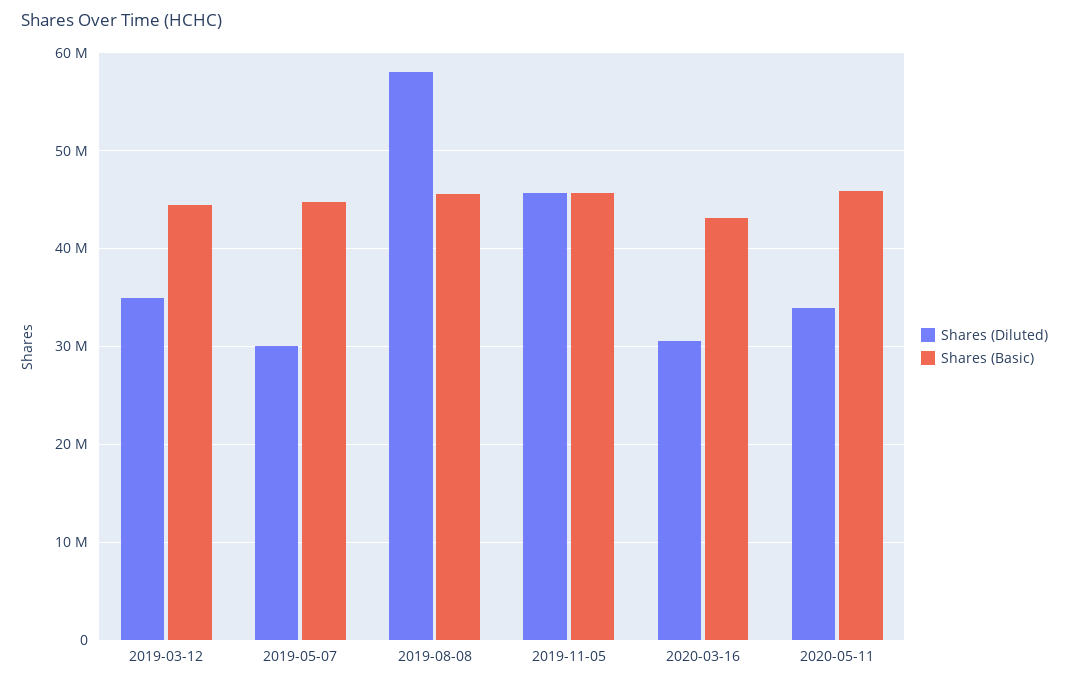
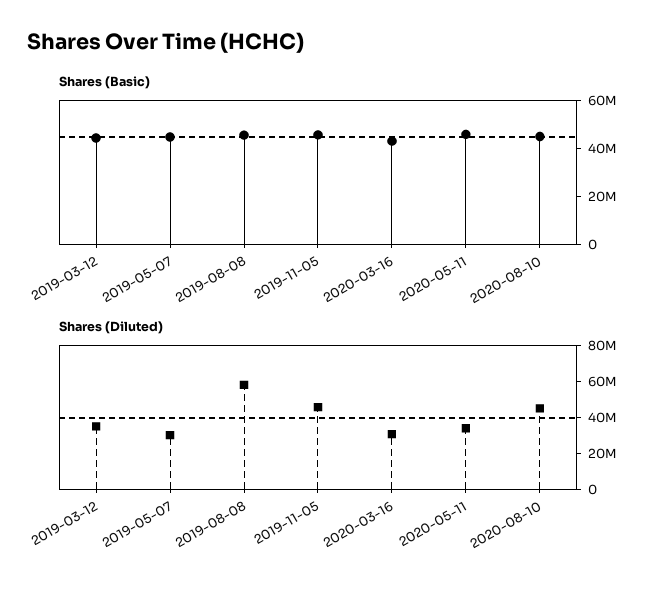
Shares (Basic), 2020-08-10: none -> 45000000
Shares (Diluted), 2020-08-10: none -> 45000000

